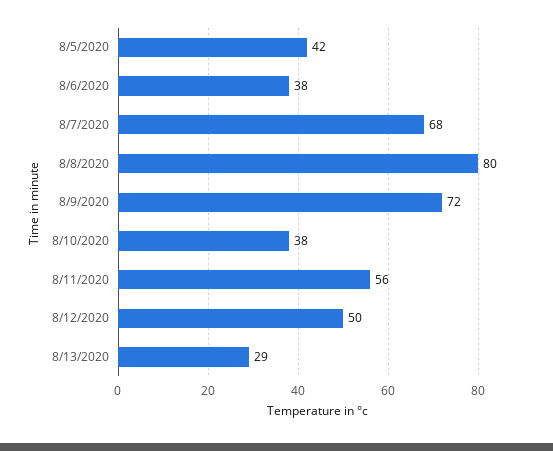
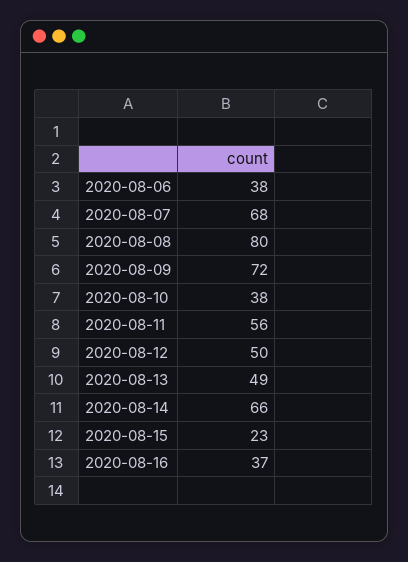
8/5/2020: 42 -> none
8/13/2020: 29 -> 49
2020-08-14: none -> 66
2020-08-15: none -> 23
2020-08-16: none -> 37

